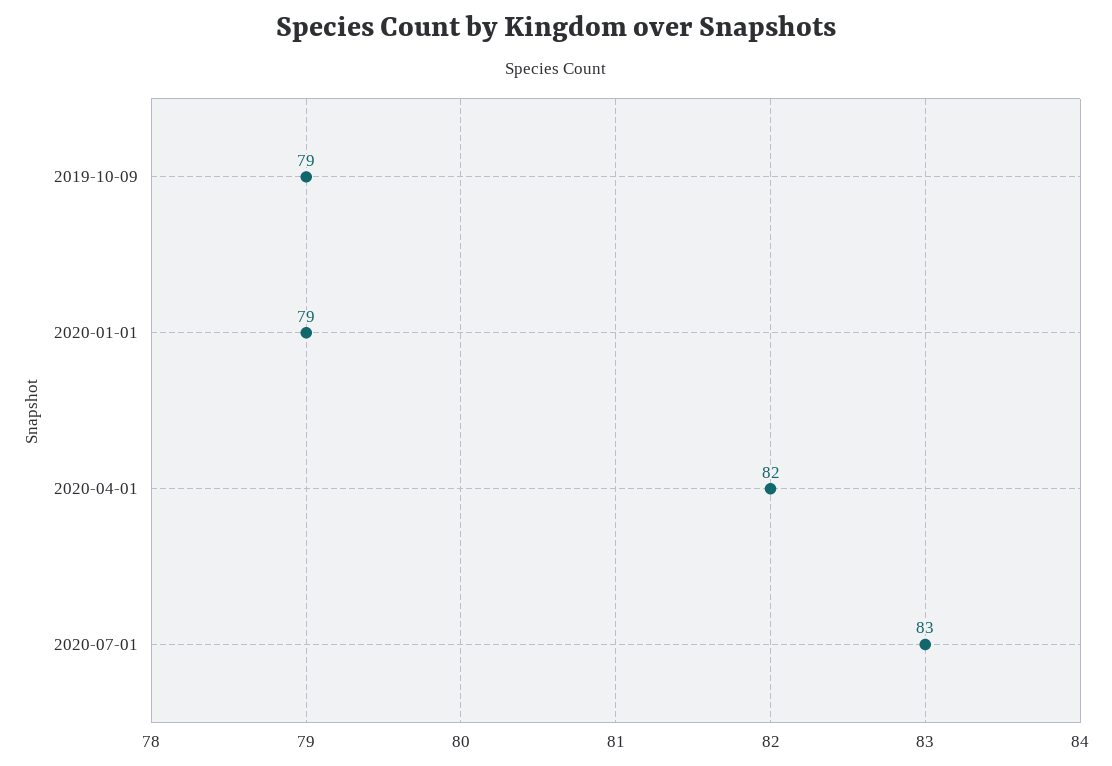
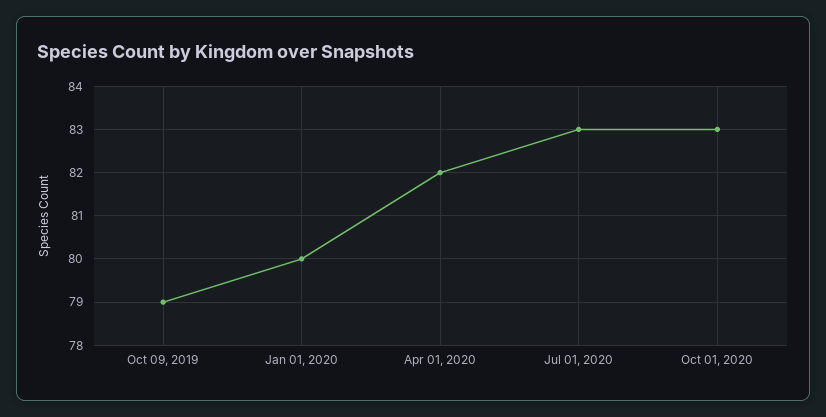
2020-01-01: 79 -> 80
Oct 01, 2020: none -> 83

